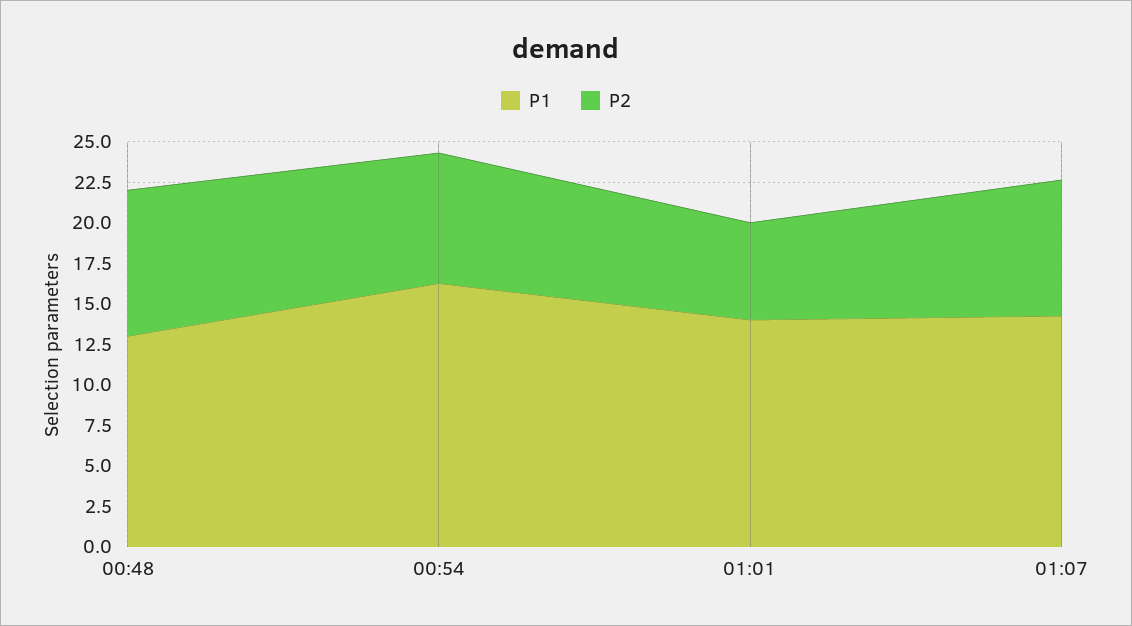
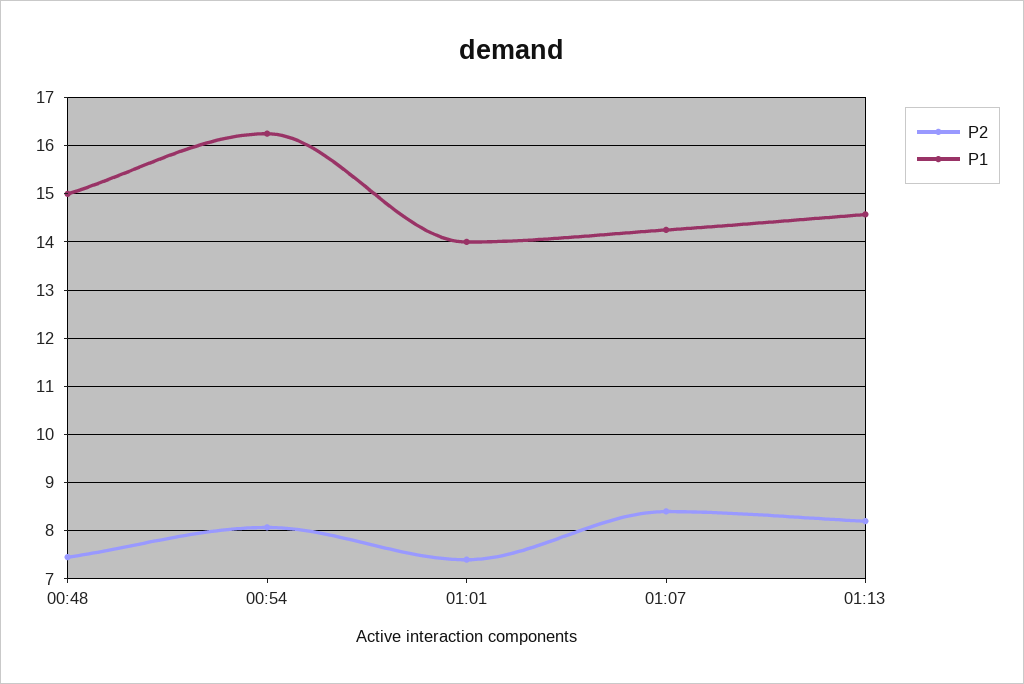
P1, 00:48: 13 -> 15
P2, 00:48: 9 -> 7.4
P2, 01:01: 6 -> 7.4
P2, 01:13: none -> 8.2
P1, 01:13: none -> 14.6

